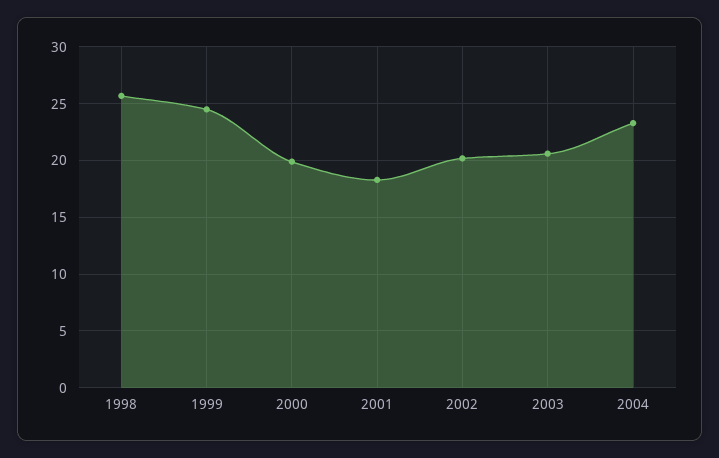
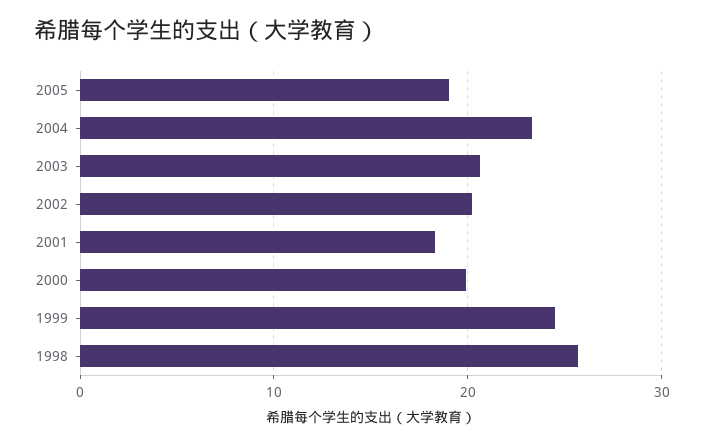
2005: none -> 19

